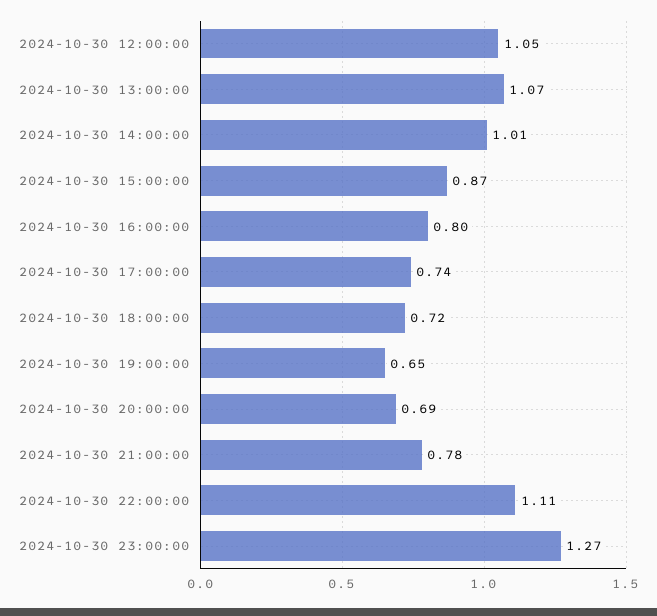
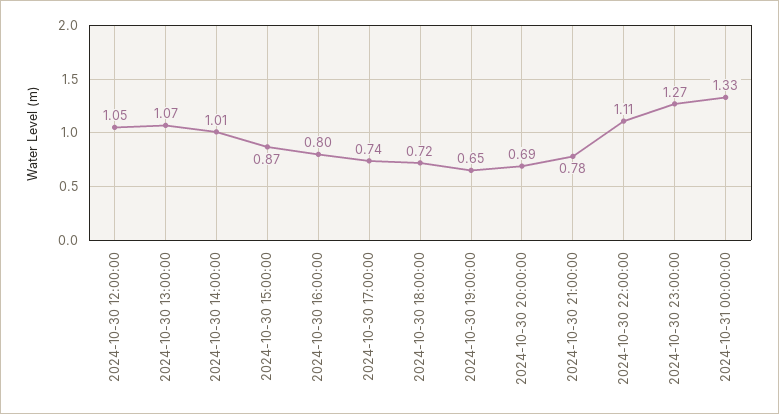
2024-10-31 00:00:00: none -> 1.33

